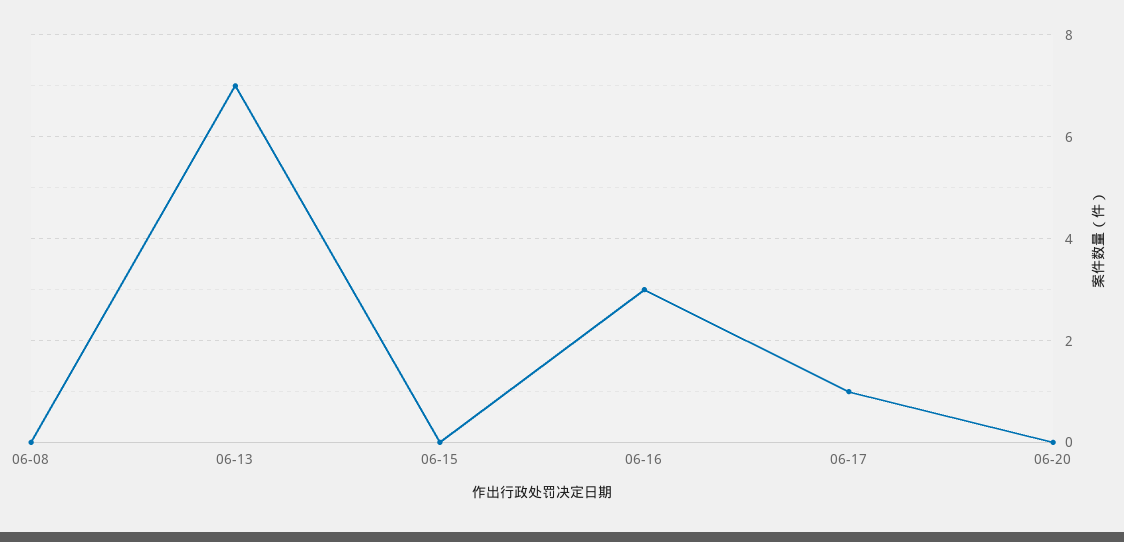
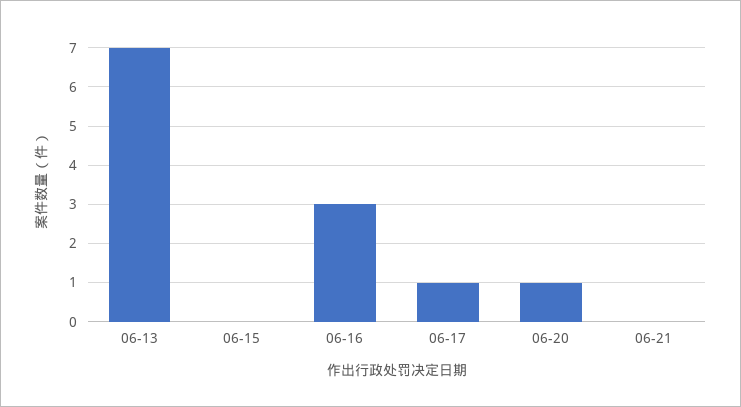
06-08: 0 -> none
06-20: 0 -> 1
06-21: none -> 0

